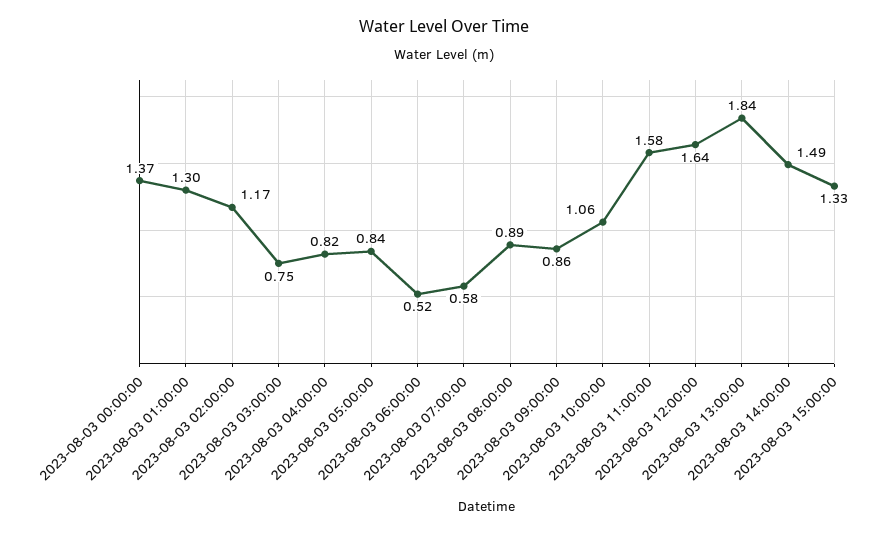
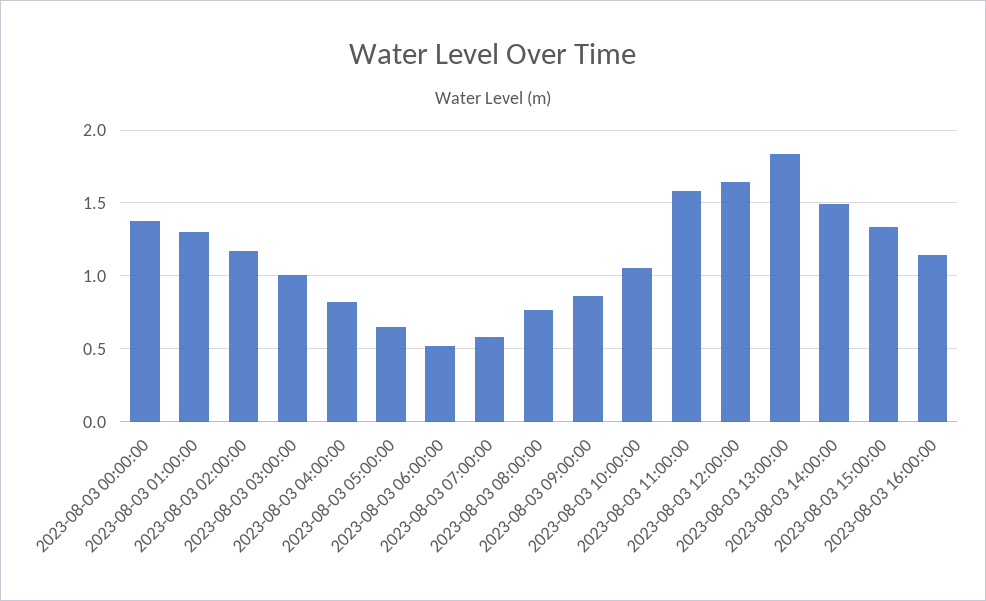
2023-08-03 03:00:00: 0.75 -> 1
2023-08-03 05:00:00: 0.84 -> 0.65
2023-08-03 08:00:00: 0.89 -> 0.75
2023-08-03 16:00:00: none -> 1.15

